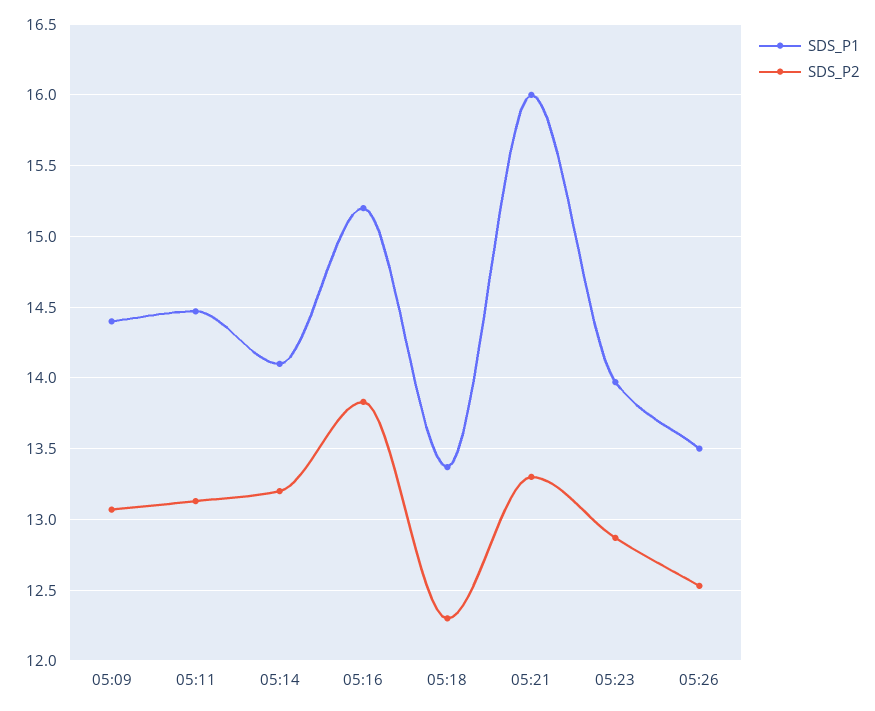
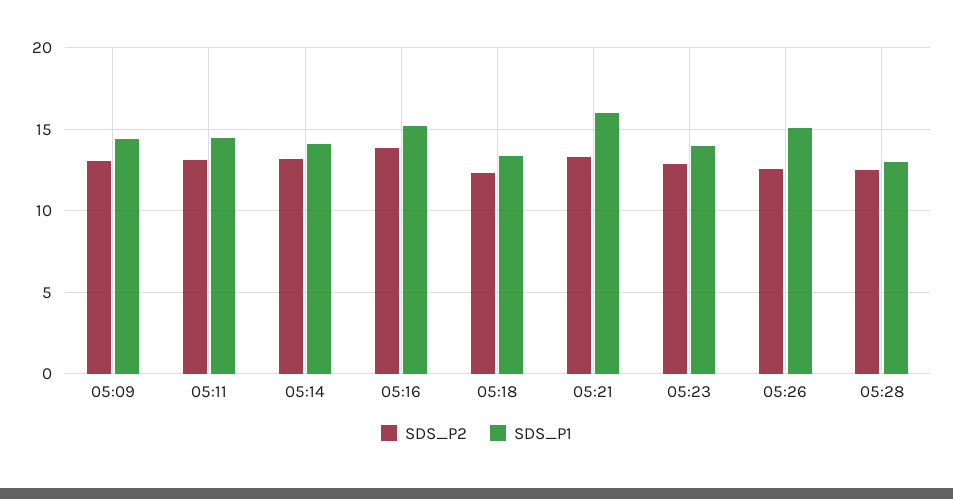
SDS_P1, 05:26: 13.5 -> 15
SDS_P2, 05:28: none -> 12.5
SDS_P1, 05:28: none -> 13

